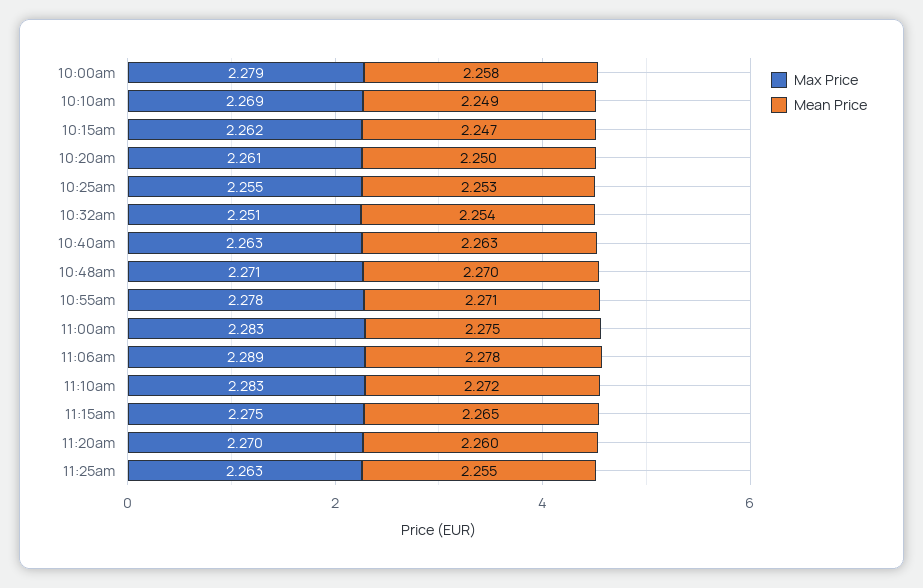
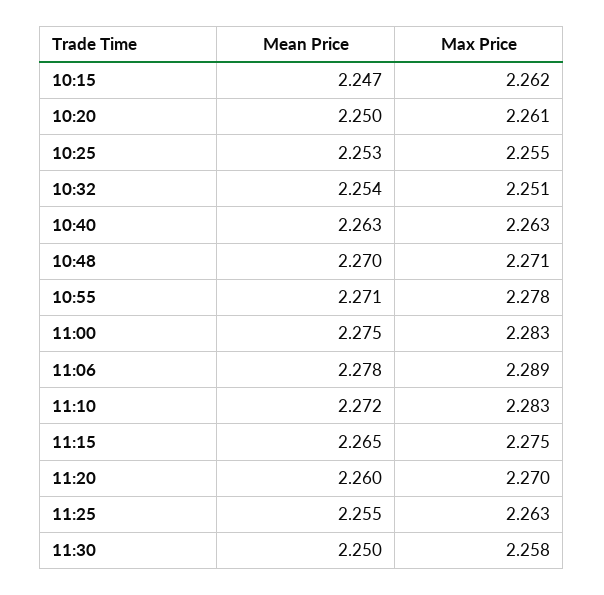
Max Price, 10:00am: 2.279 -> none
Mean Price, 10:00am: 2.258 -> none
Max Price, 10:10am: 2.269 -> none
Mean Price, 10:10am: 2.249 -> none
Mean Price, 11:30: none -> 2.25
Max Price, 11:30: none -> 2.258

